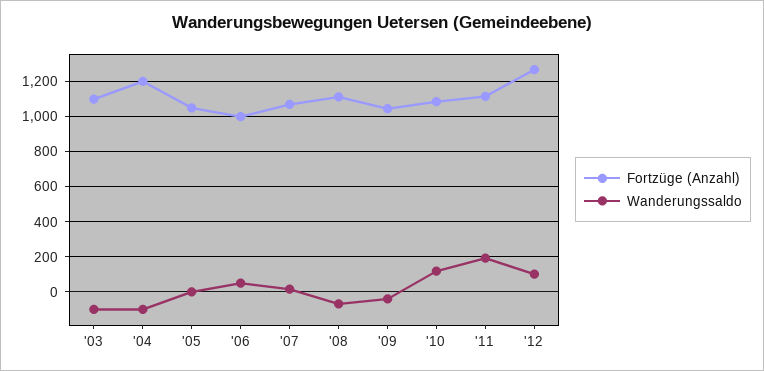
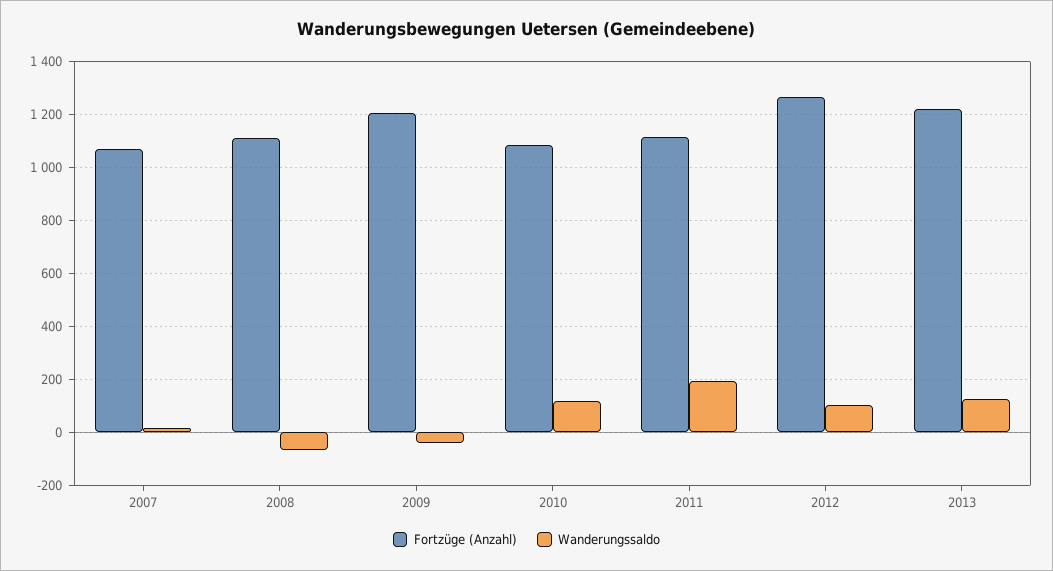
Fortzüge (Anzahl), '03: 1100 -> none
Wanderungssaldo, '03: -100 -> none
Fortzüge (Anzahl), '04: 1200 -> none
Wanderungssaldo, '04: -100 -> none
Fortzüge (Anzahl), '05: 1050 -> none
Wanderungssaldo, '05: 0 -> none
Fortzüge (Anzahl), '06: 1000 -> none
Wanderungssaldo, '06: 50 -> none
Fortzüge (Anzahl), '09: 1050 -> 1200
Fortzüge (Anzahl), 2013: none -> 1225
Wanderungssaldo, 2013: none -> 125

